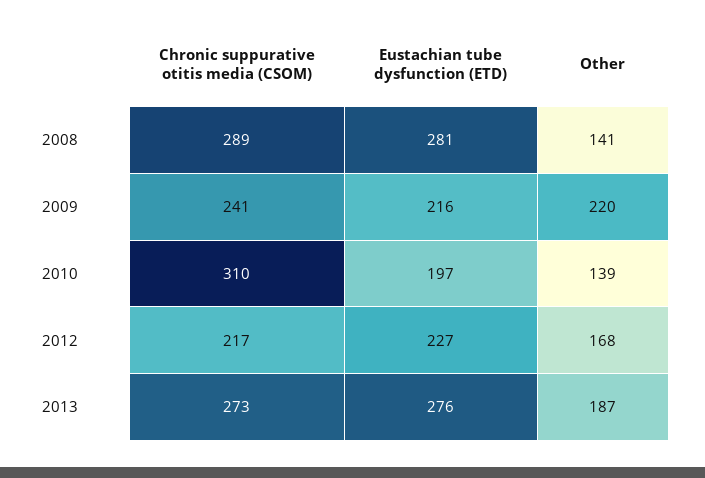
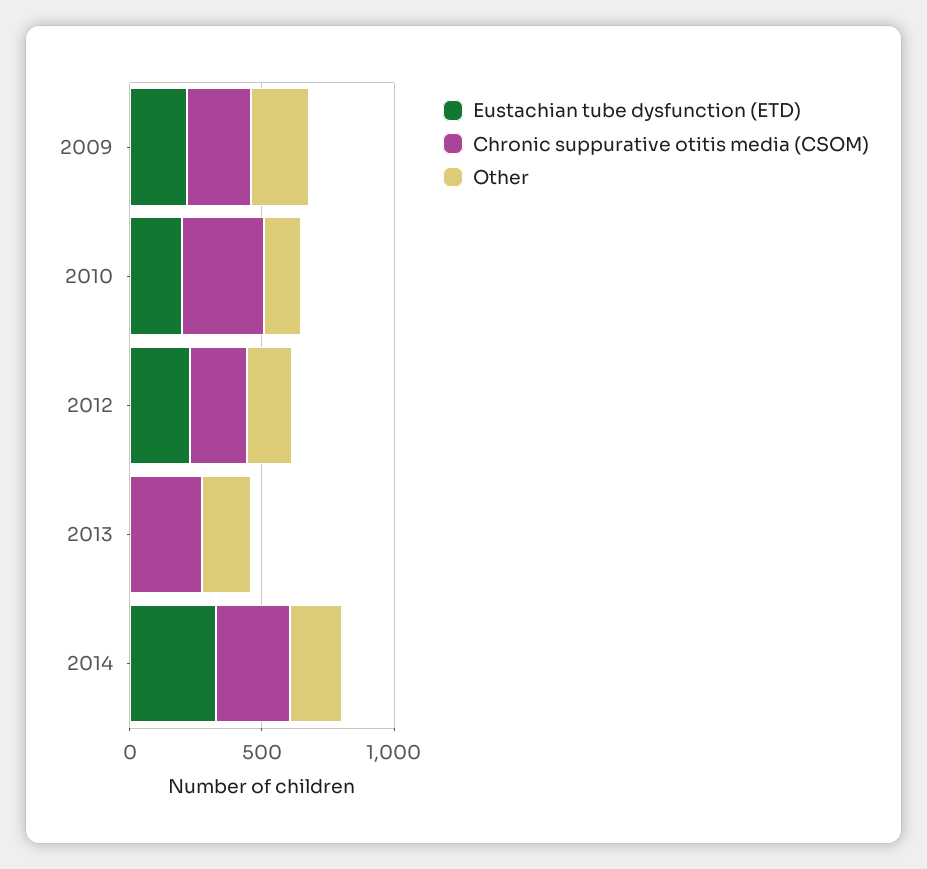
Chronic suppurative otitis media (CSOM), 2008: 289 -> none
Eustachian tube dysfunction (ETD), 2008: 281 -> none
Other, 2008: 141 -> none
Eustachian tube dysfunction (ETD), 2013: 276 -> 0
Eustachian tube dysfunction (ETD), 2014: none -> 300
Chronic suppurative otitis media (CSOM), 2014: none -> 300
Other, 2014: none -> 200

